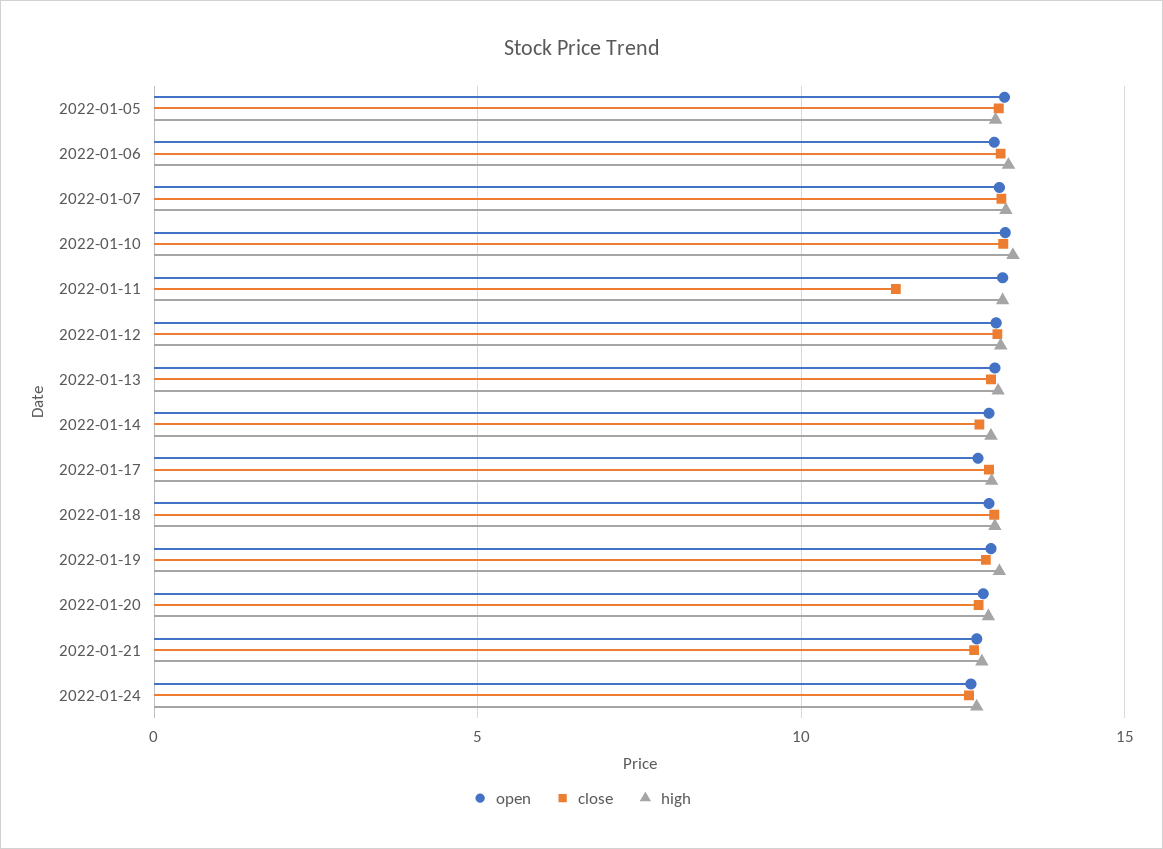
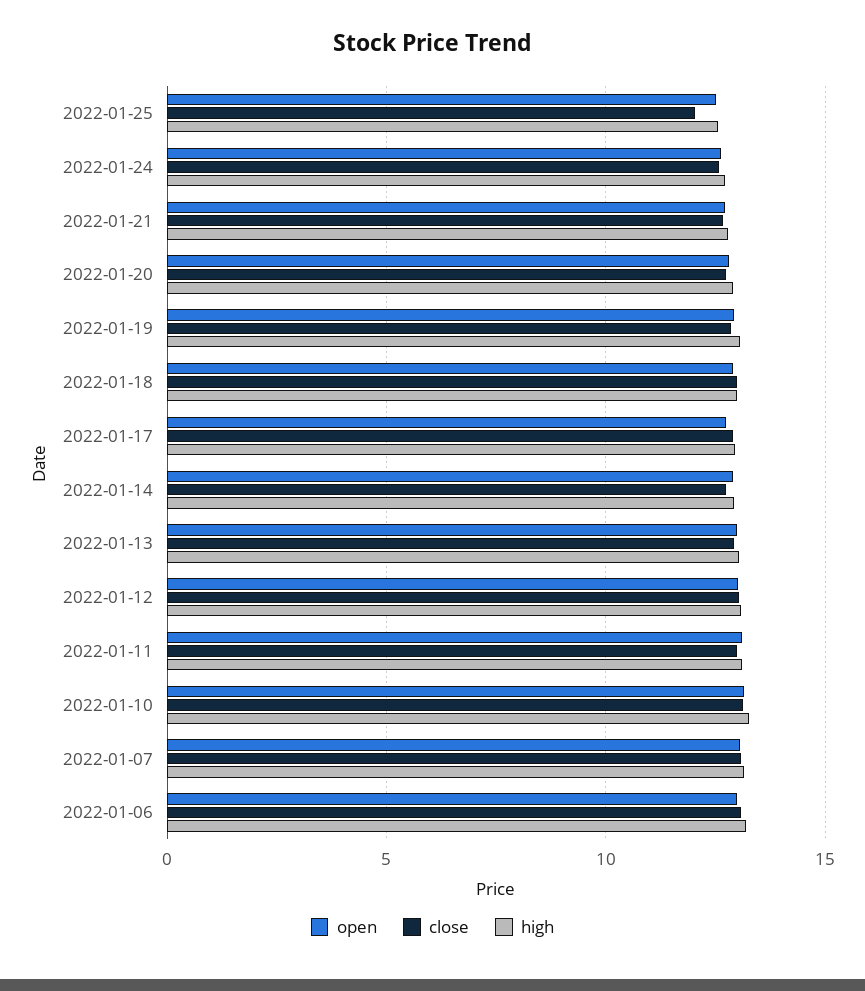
open, 2022-01-05: 13 -> none
close, 2022-01-05: 13 -> none
high, 2022-01-05: 13 -> none
close, 2022-01-11: 11.5 -> 13
open, 2022-01-25: none -> 12.5
close, 2022-01-25: none -> 12
high, 2022-01-25: none -> 12.5

